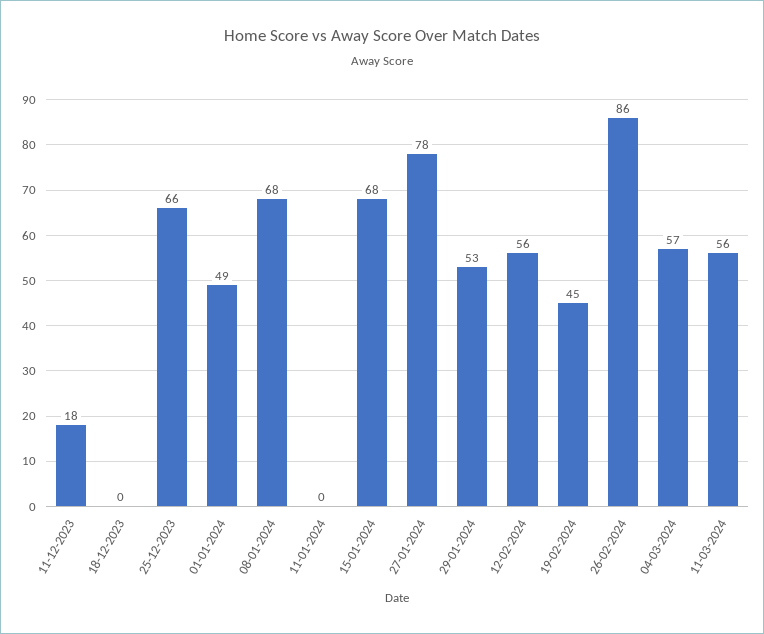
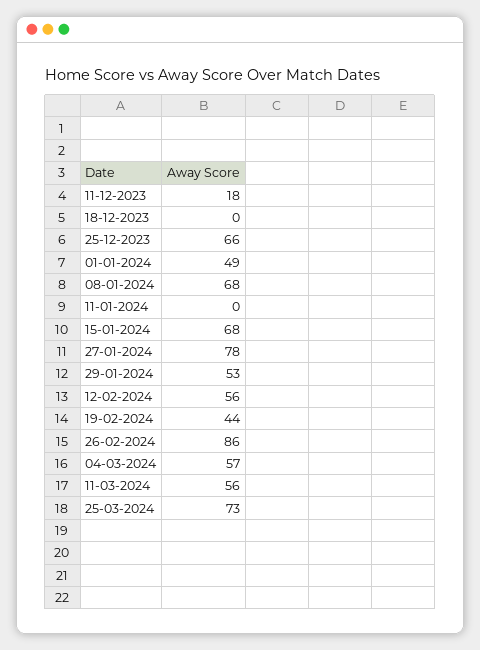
19-02-2024: 45 -> 44
25-03-2024: none -> 73

